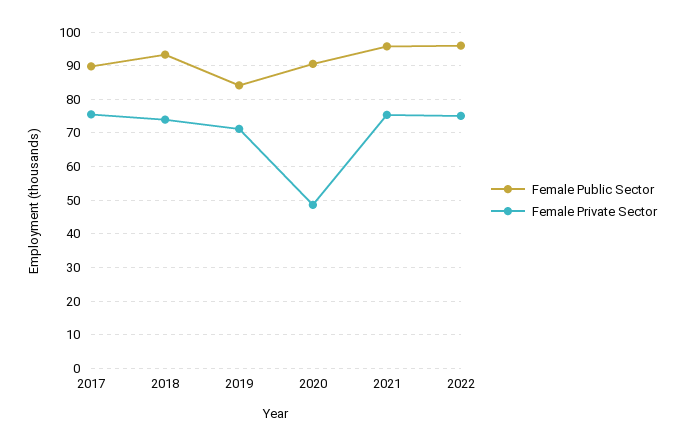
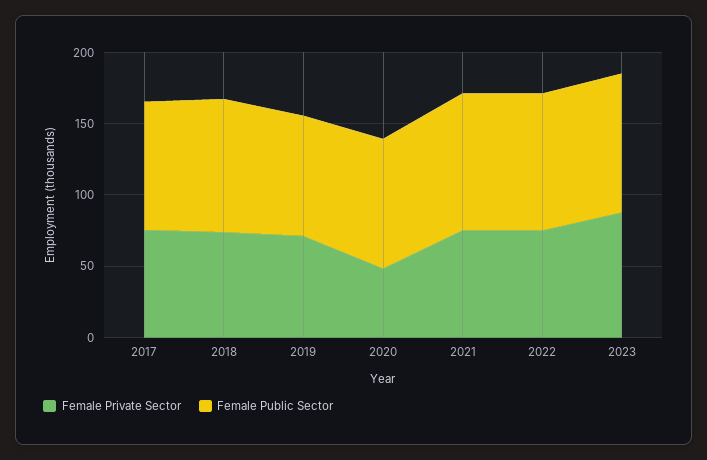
Female Private Sector, 2023: none -> 90
Female Public Sector, 2023: none -> 100

